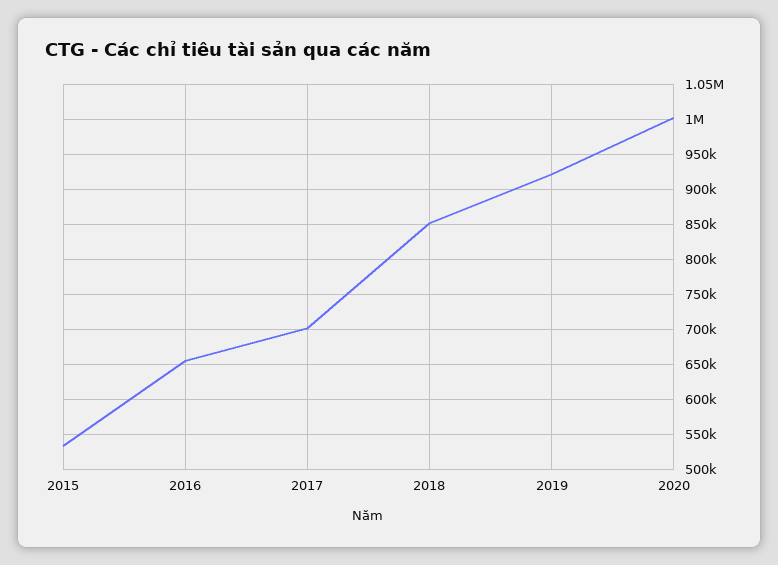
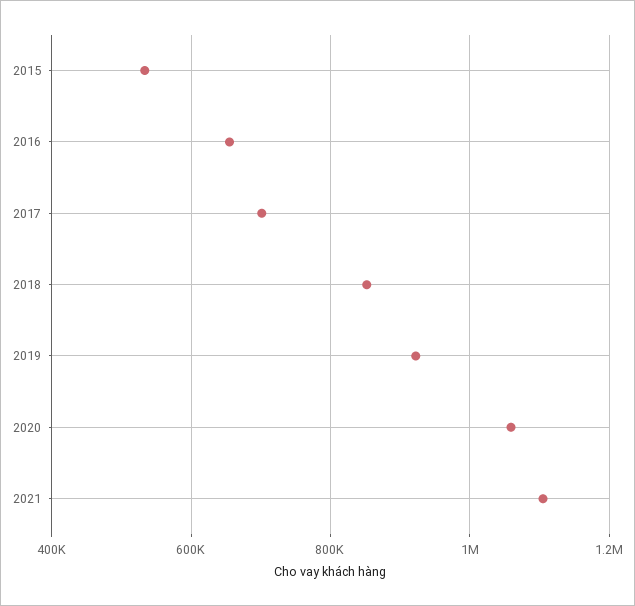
2020: 1000000 -> 1060000
2021: none -> 1100000

